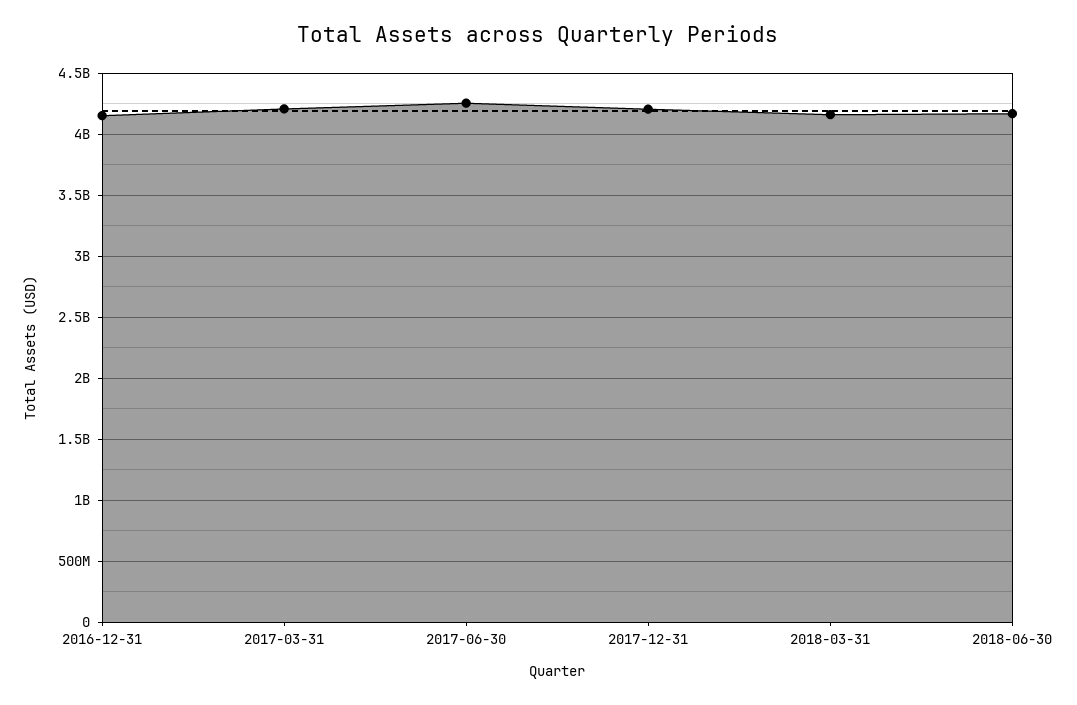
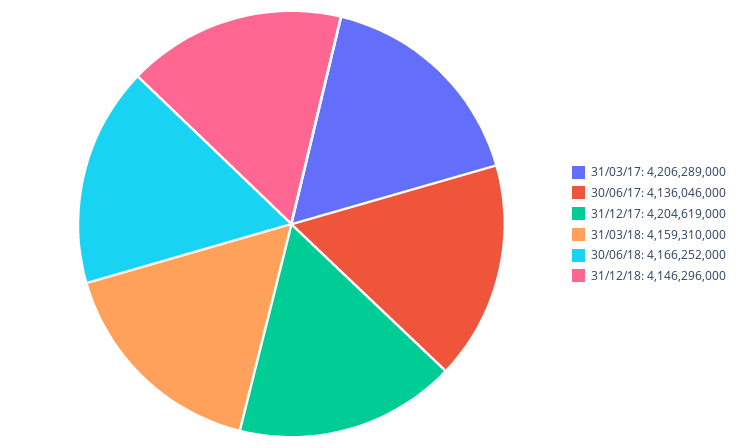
2016-12-31: 4150000000 -> none
2017-06-30: 4250000000 -> 4136046000
31/12/18: none -> 4146296000

